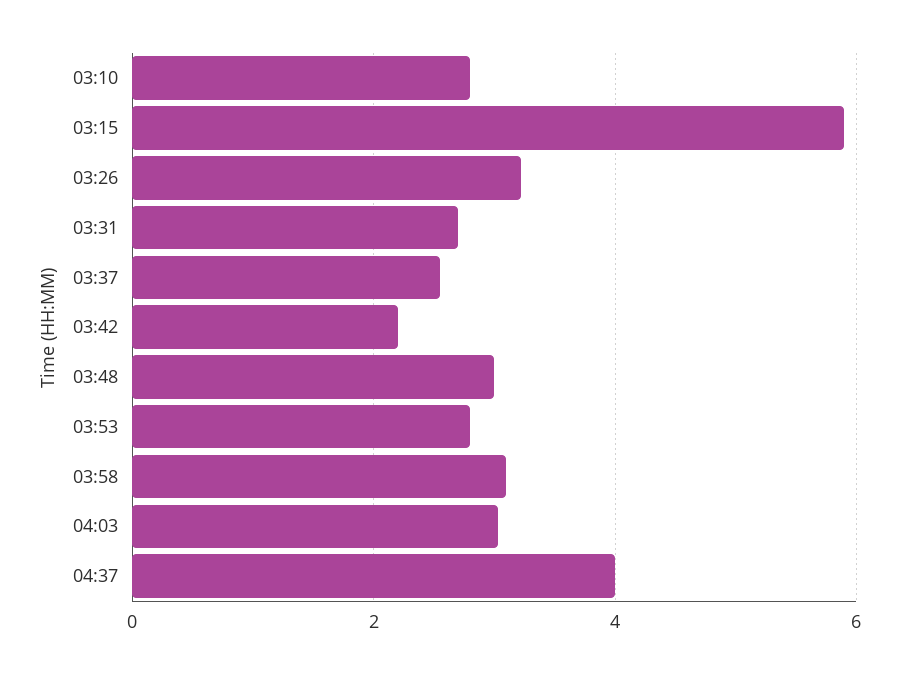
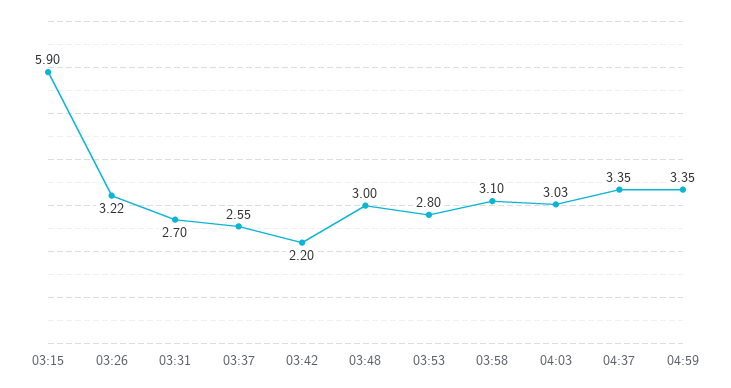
03:10: 2.8 -> none
04:37: 4 -> 3.35
04:59: none -> 3.35

